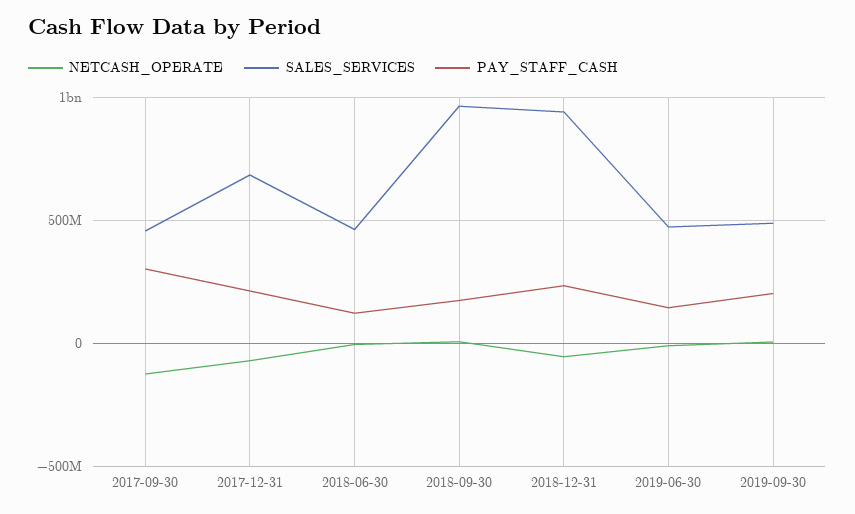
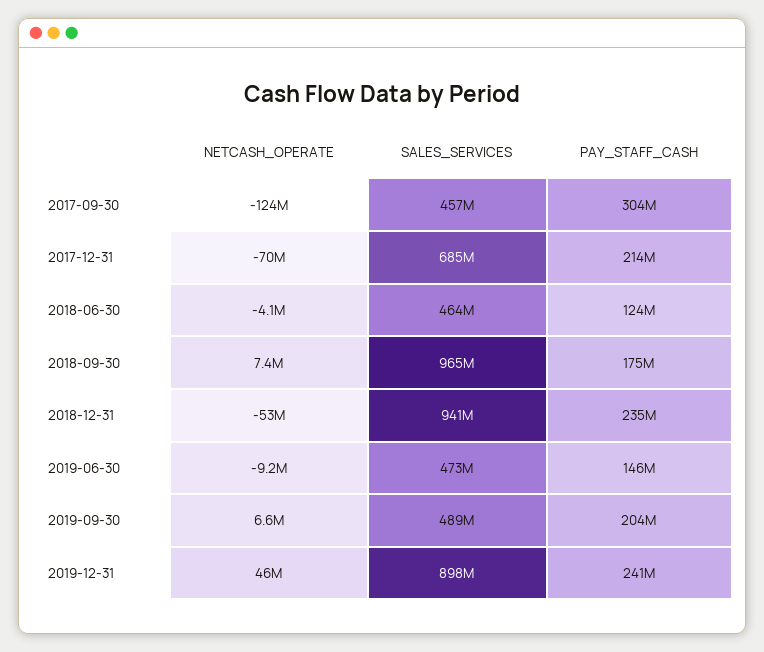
NETCASH_OPERATE, 2019-12-31: none -> 46000000
SALES_SERVICES, 2019-12-31: none -> 898000000
PAY_STAFF_CASH, 2019-12-31: none -> 241000000

